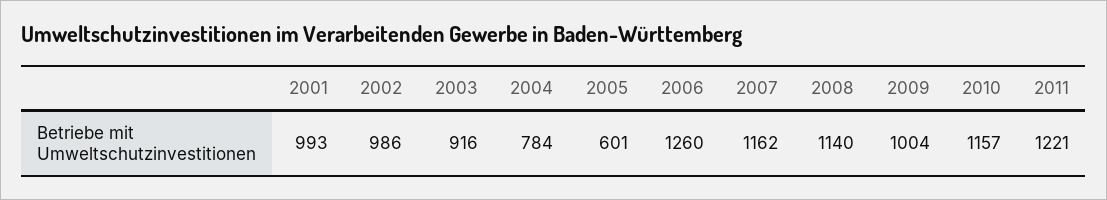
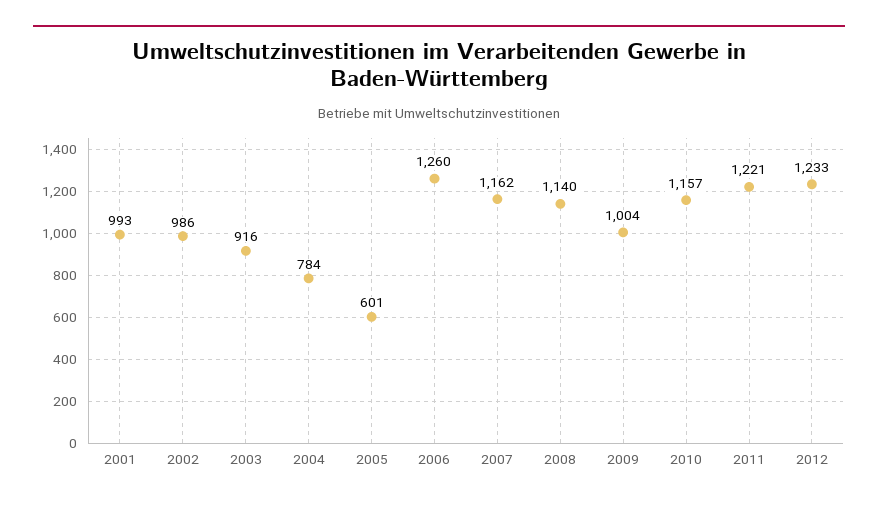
2012: none -> 1233

